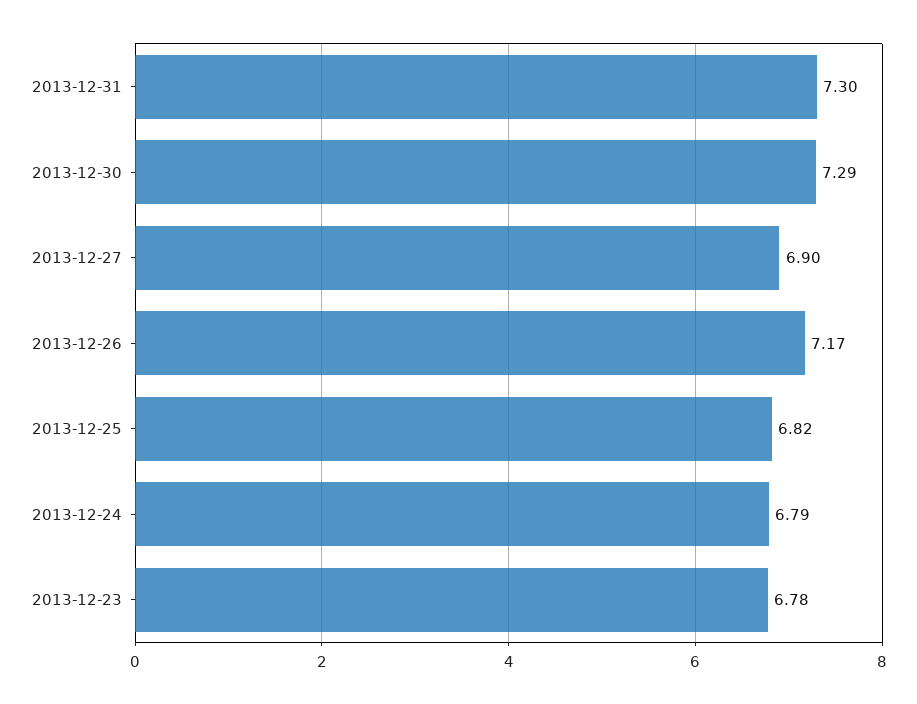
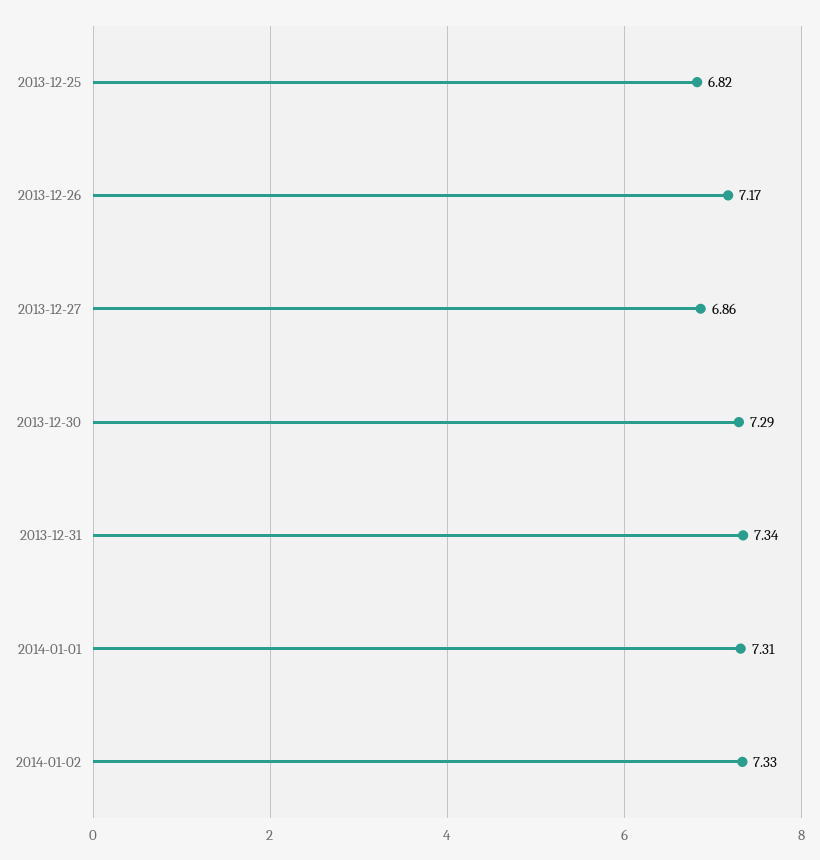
2013-12-31: 7.3 -> 7.34
2013-12-27: 6.9 -> 6.86
2013-12-24: 6.79 -> none
2013-12-23: 6.78 -> none
2014-01-01: none -> 7.31
2014-01-02: none -> 7.33

